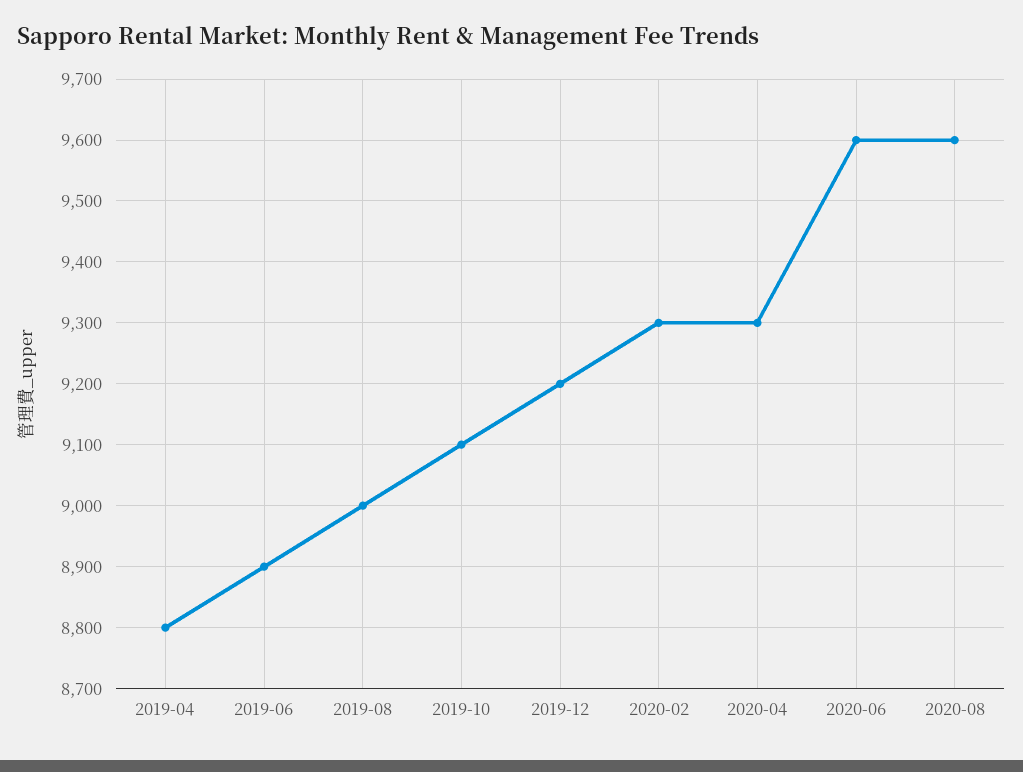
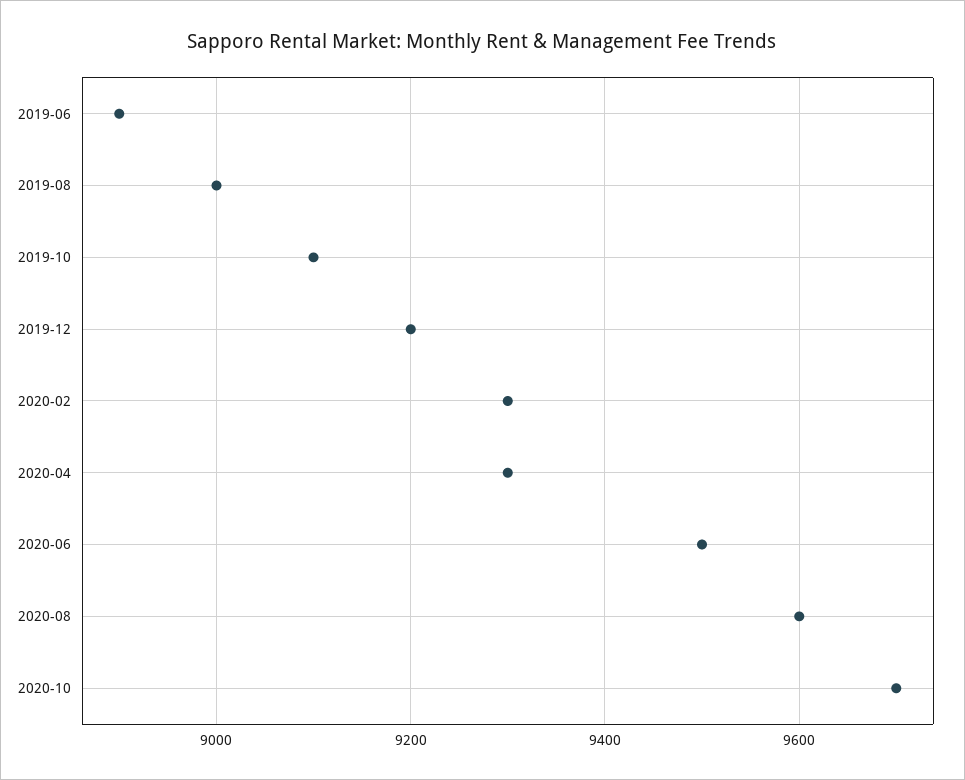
2019-04: 8800 -> none
2020-06: 9600 -> 9500
2020-10: none -> 9700

